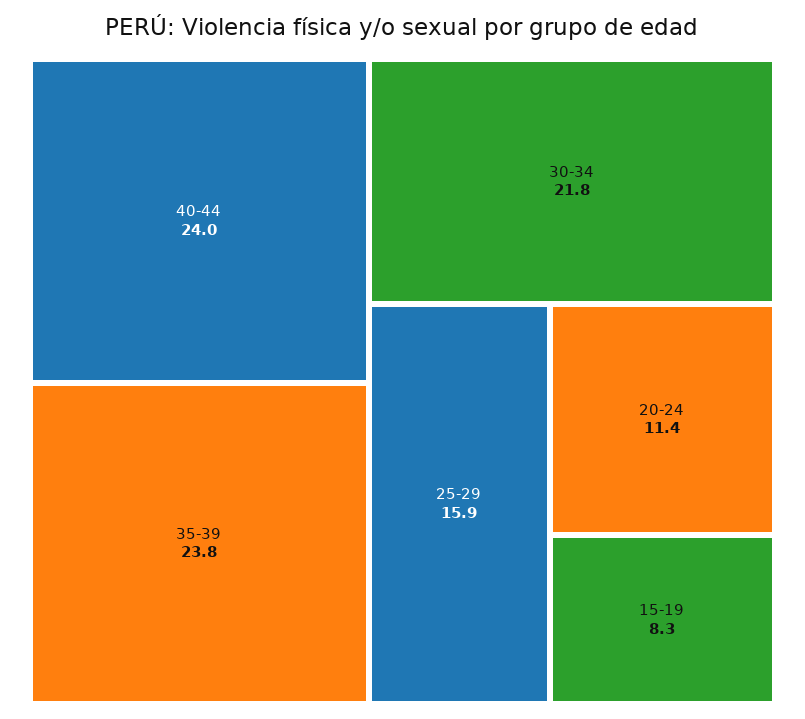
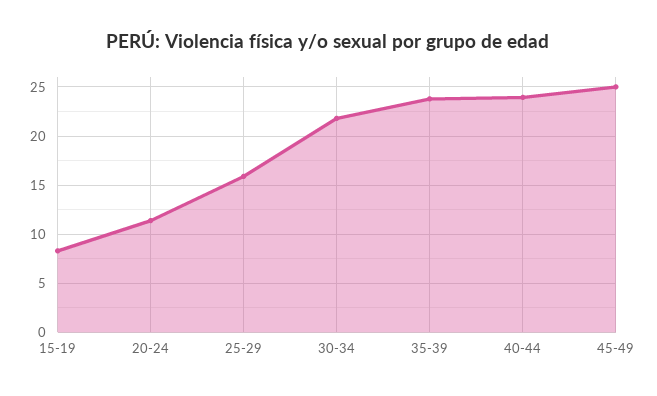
45-49: none -> 25

